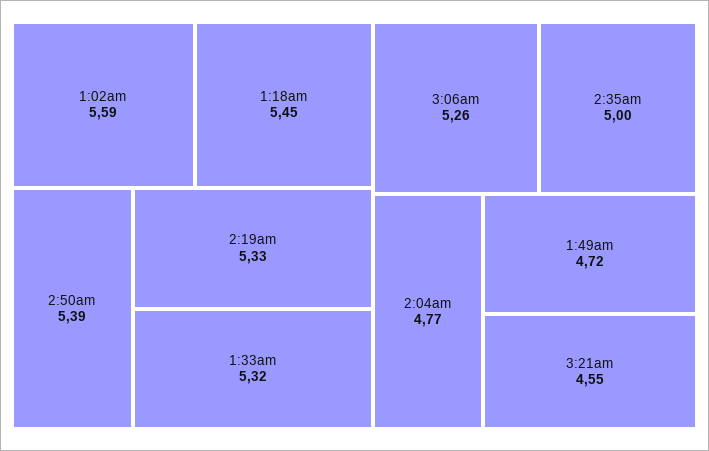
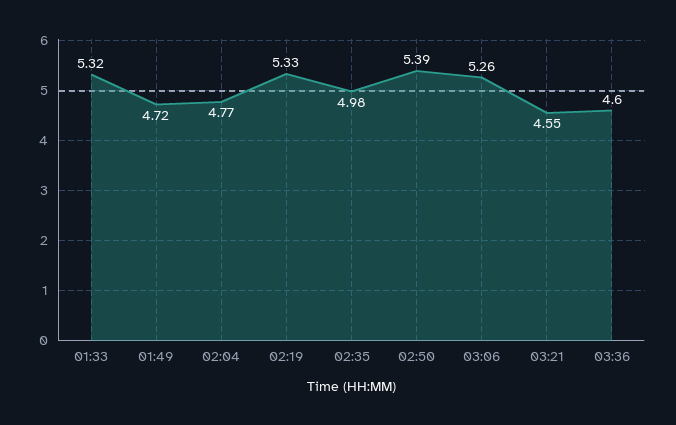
1:02am: 5.59 -> none
1:18am: 5.45 -> none
2:35am: 5 -> 4.98
03:36: none -> 4.6

